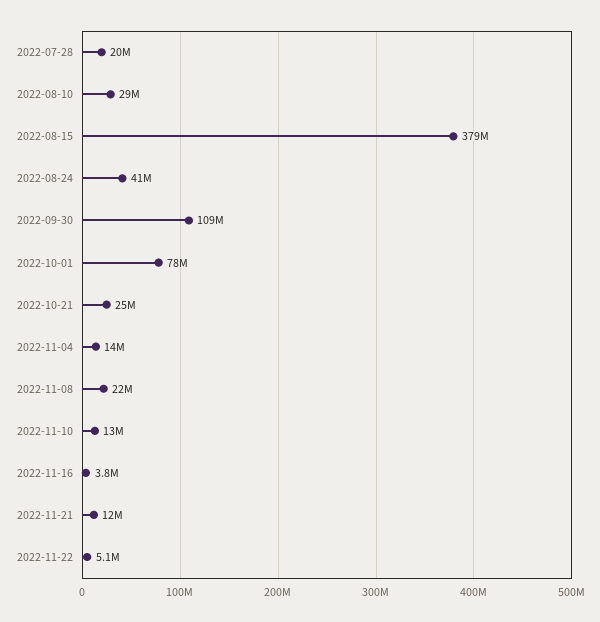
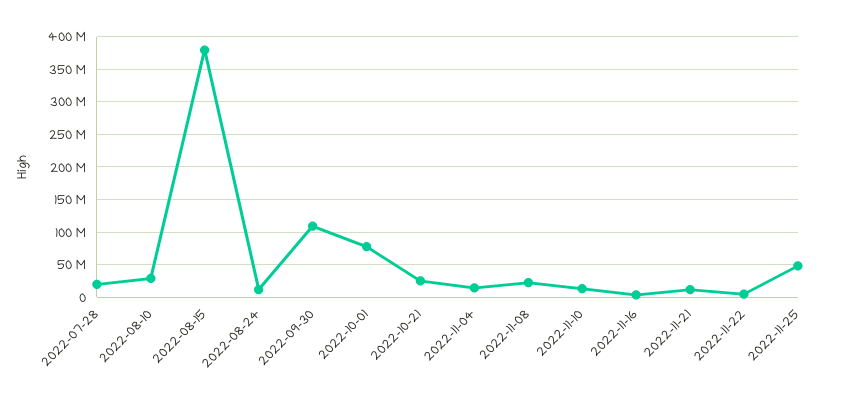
2022-08-24: 41000000 -> 10000000
2022-11-25: none -> 50000000

